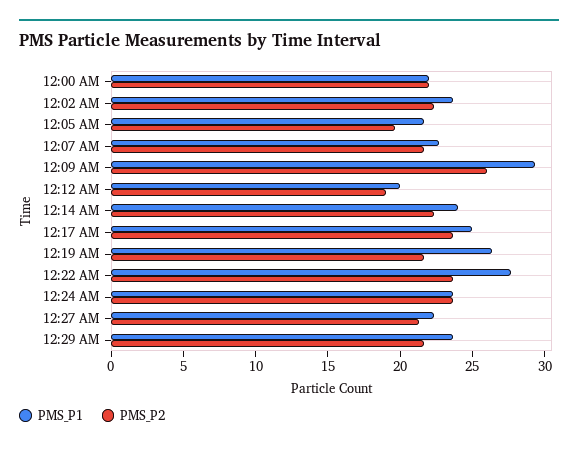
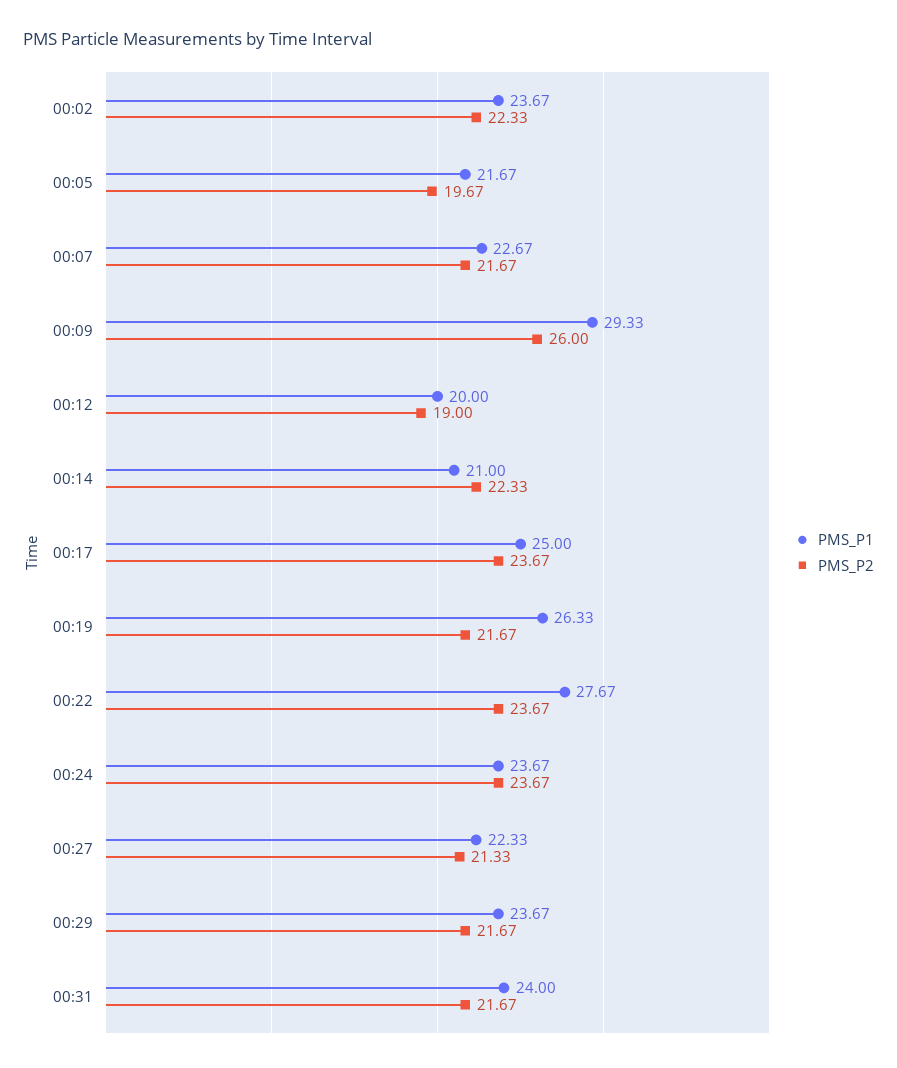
PMS_P1, 12:00 AM: 22 -> none
PMS_P2, 12:00 AM: 22 -> none
PMS_P1, 12:14 AM: 24 -> 21
PMS_P1, 00:31: none -> 24
PMS_P2, 00:31: none -> 21.67

